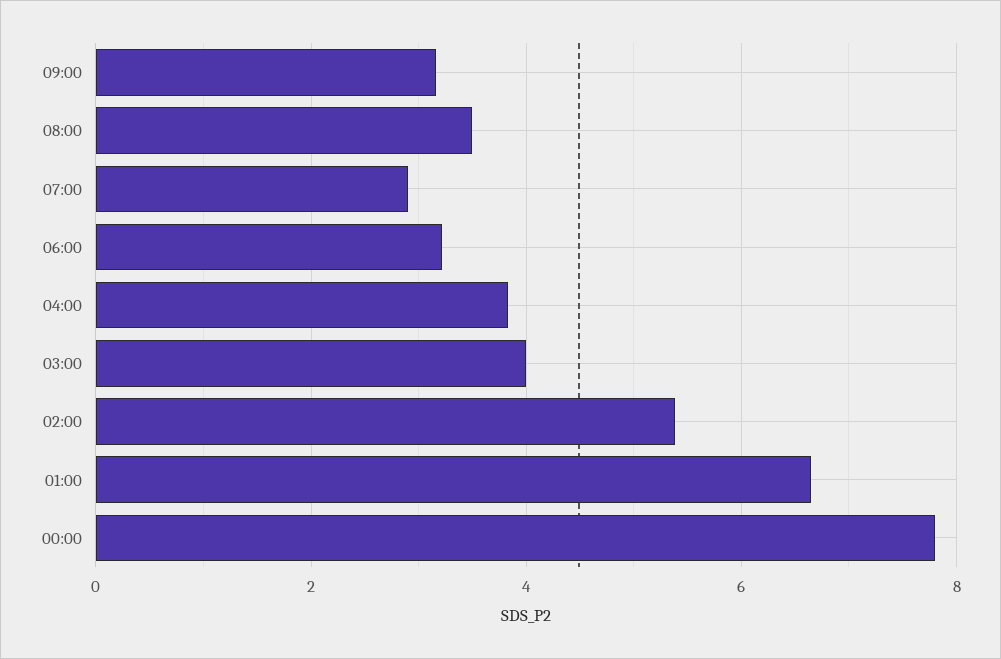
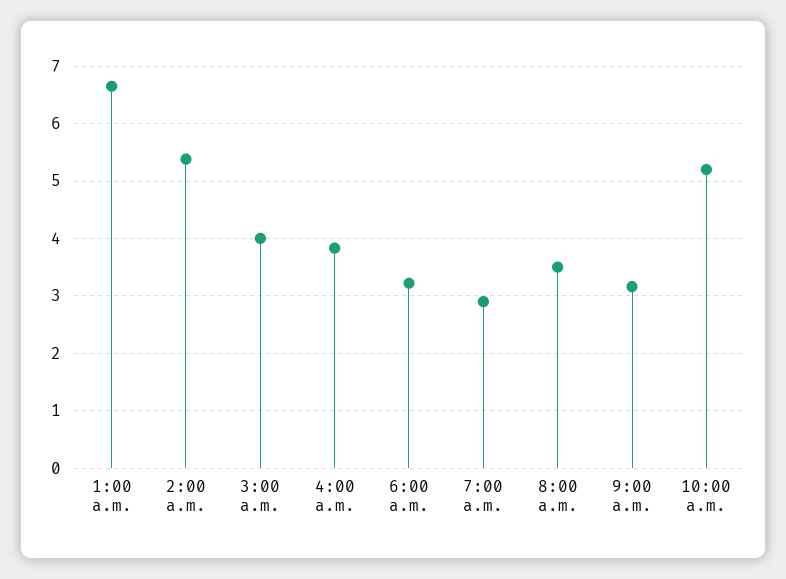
00:00: 7.8 -> none
10:00 a.m.: none -> 5.2

